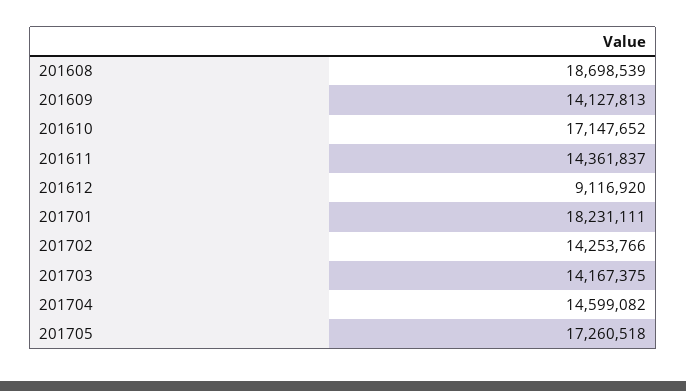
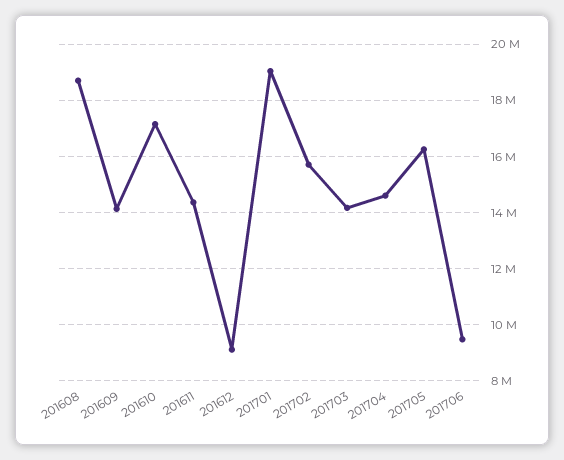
201701: 18231111 -> 19000000
201702: 14253766 -> 15750000
201705: 17260518 -> 16250000
201706: none -> 9500000

